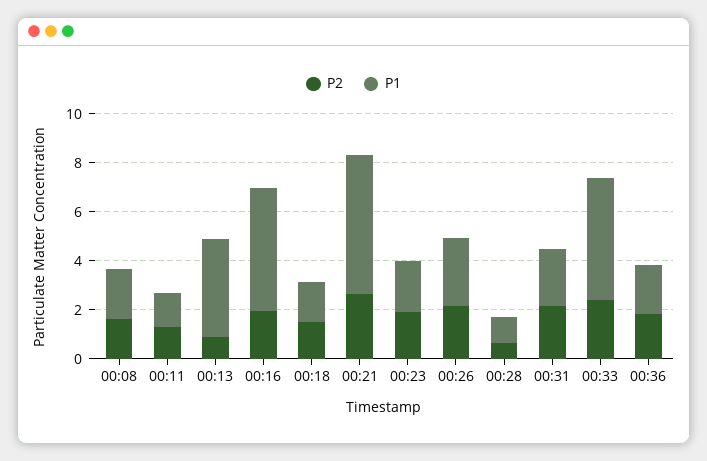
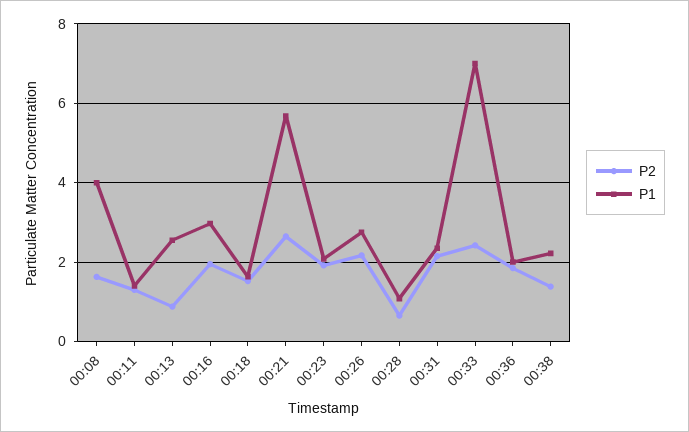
P1, 00:08: 2 -> 4
P1, 00:13: 4 -> 2.6
P1, 00:16: 5 -> 3
P1, 00:33: 5 -> 7
P2, 00:38: none -> 1.4
P1, 00:38: none -> 2.2

